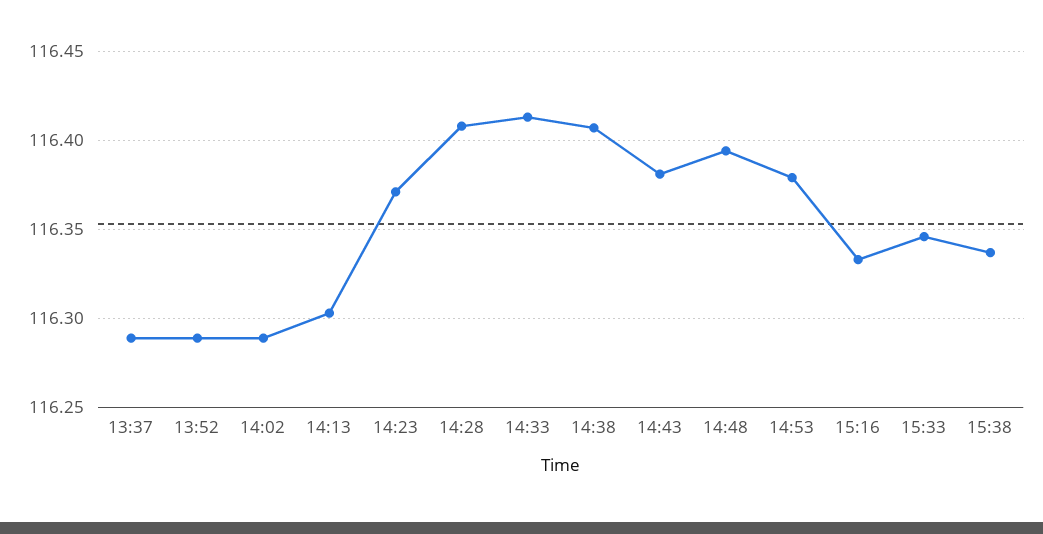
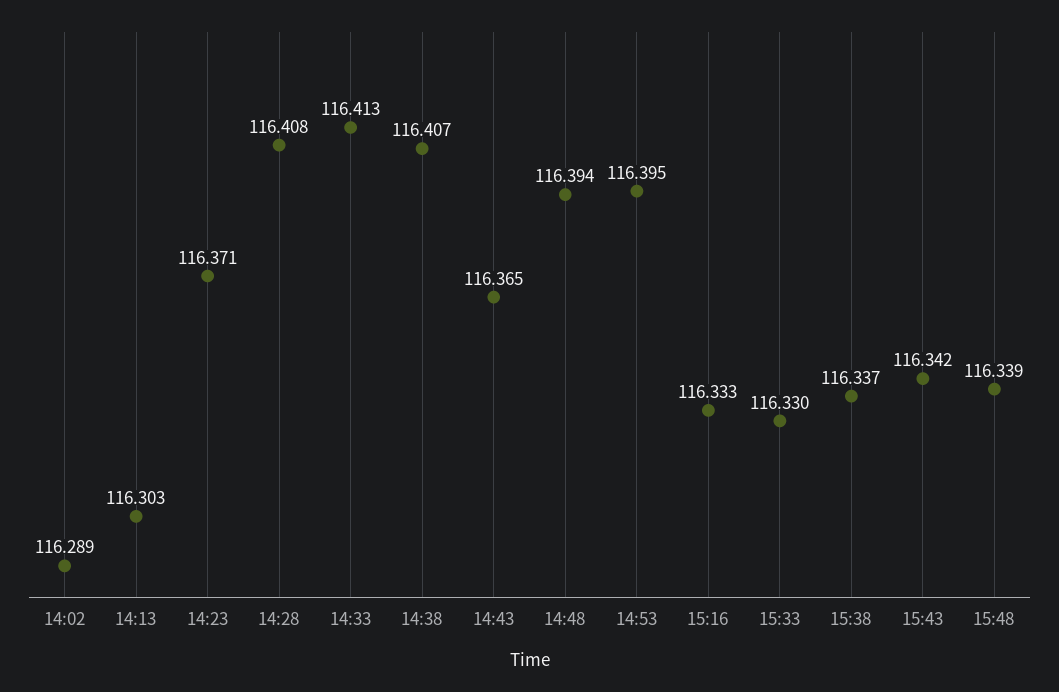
13:37: 116.29 -> none
13:52: 116.29 -> none
14:43: 116.38 -> 116.365
14:53: 116.38 -> 116.395
15:33: 116.345 -> 116.33
15:43: none -> 116.342
15:48: none -> 116.339

